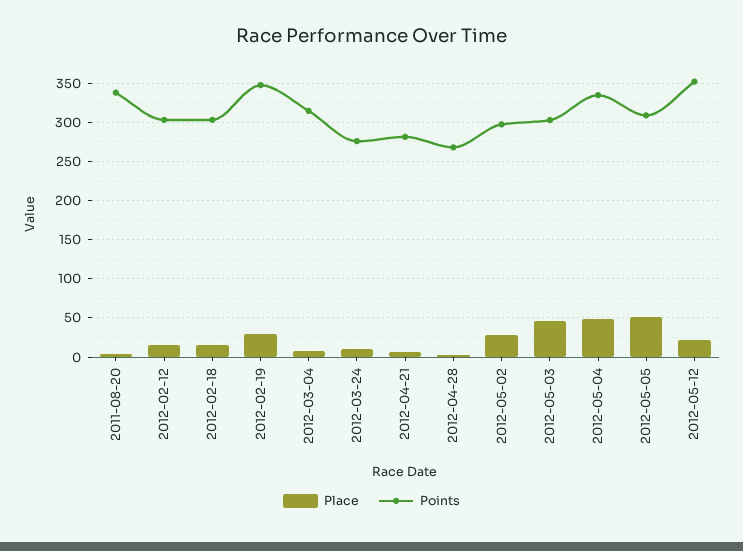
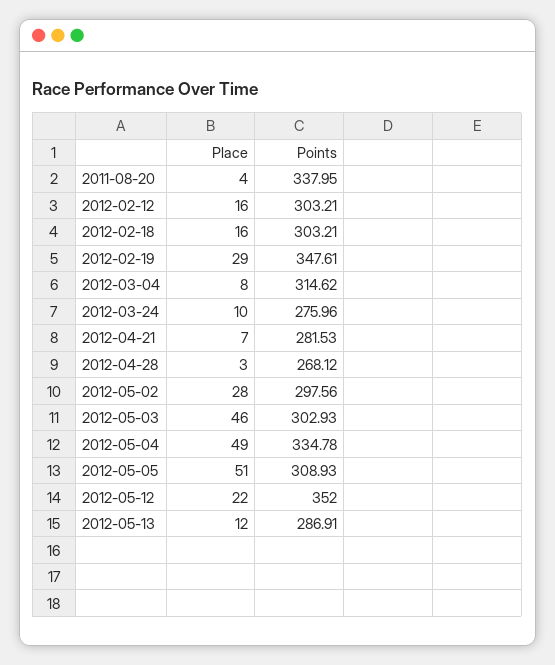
Place, 2012-05-13: none -> 12
Points, 2012-05-13: none -> 286.91

